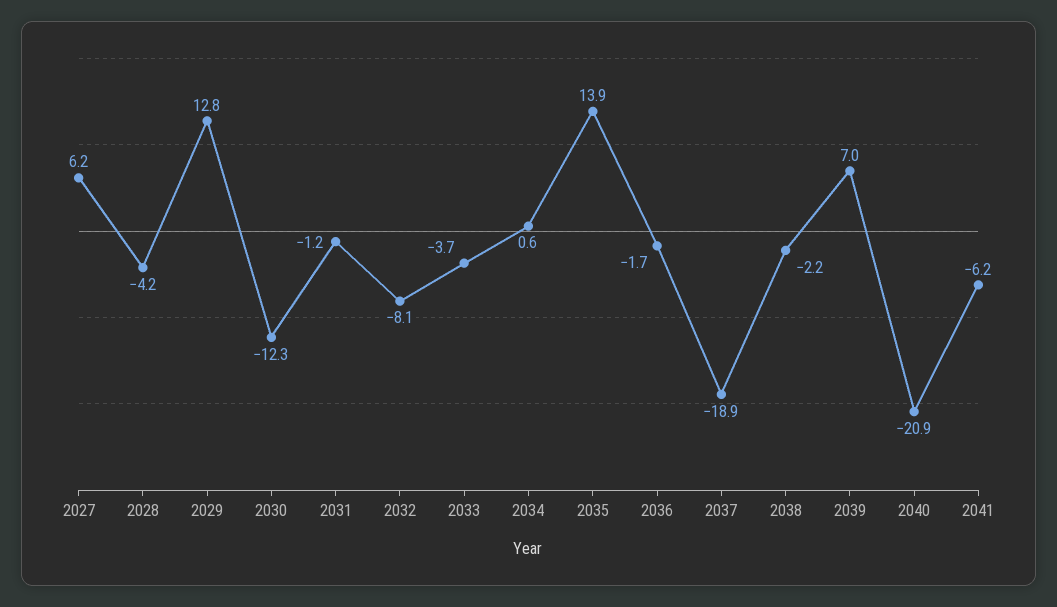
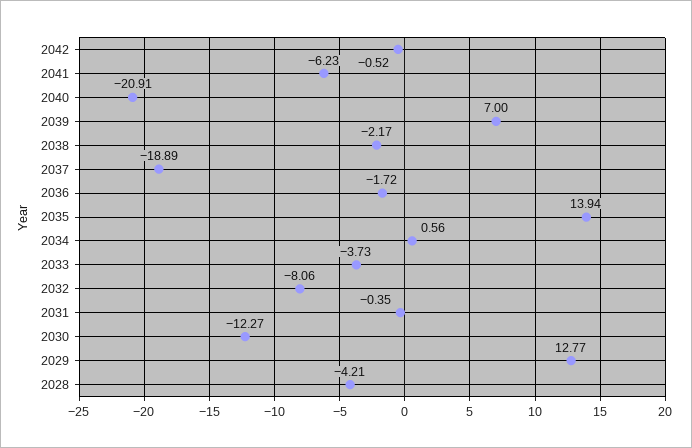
2027: 6.2 -> none
2031: -1.2 -> -0.35
2042: none -> -0.52

